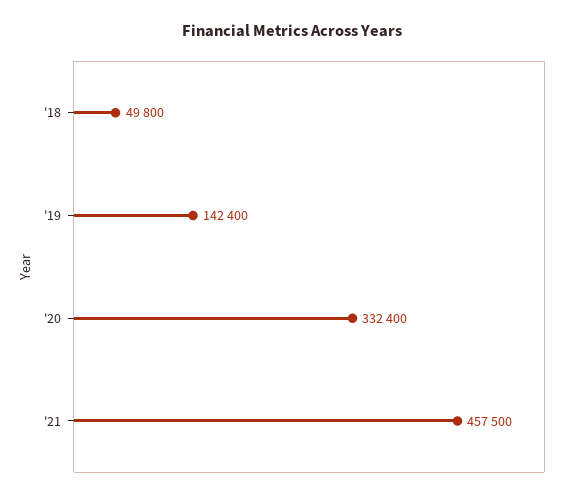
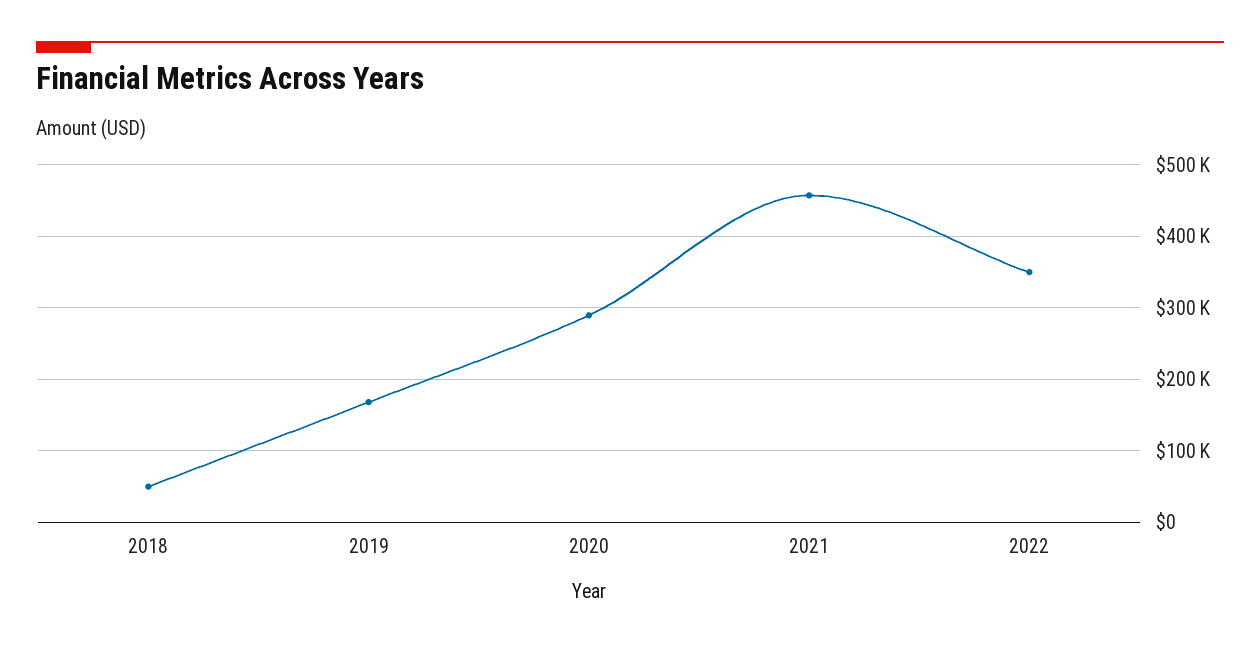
'19: 142400 -> 170000
'20: 332400 -> 290000
2022: none -> 350000

